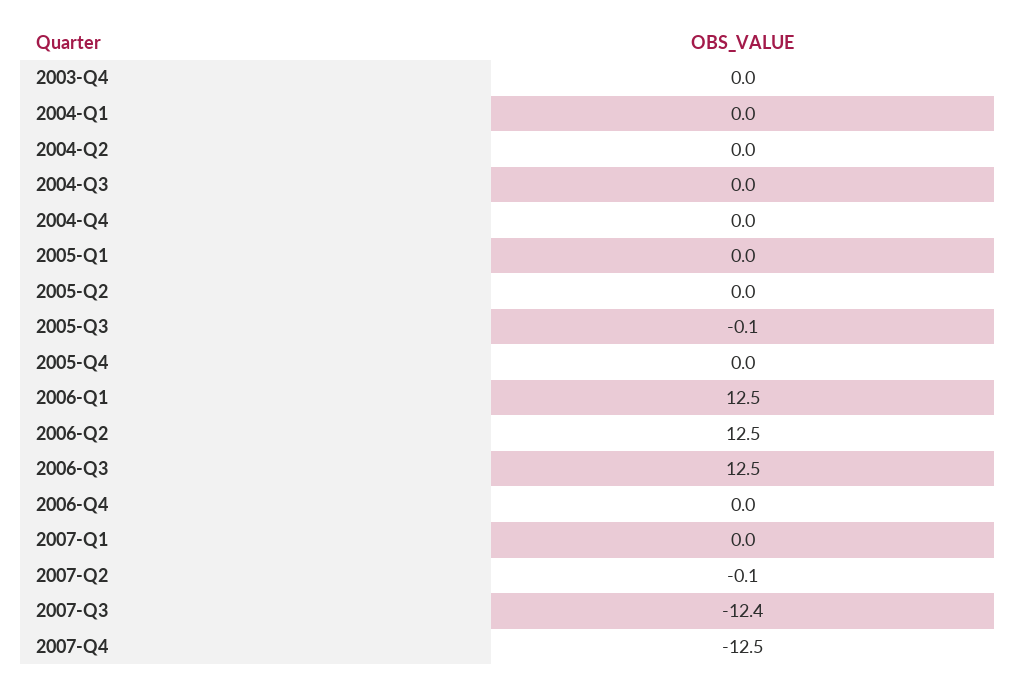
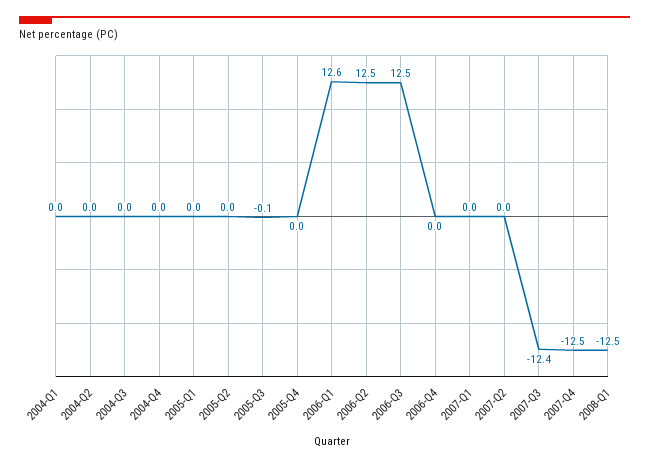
2003-Q4: 0 -> none
2006-Q1: 12.5 -> 12.6
2007-Q2: -0.1 -> 0
2008-Q1: none -> -12.5

